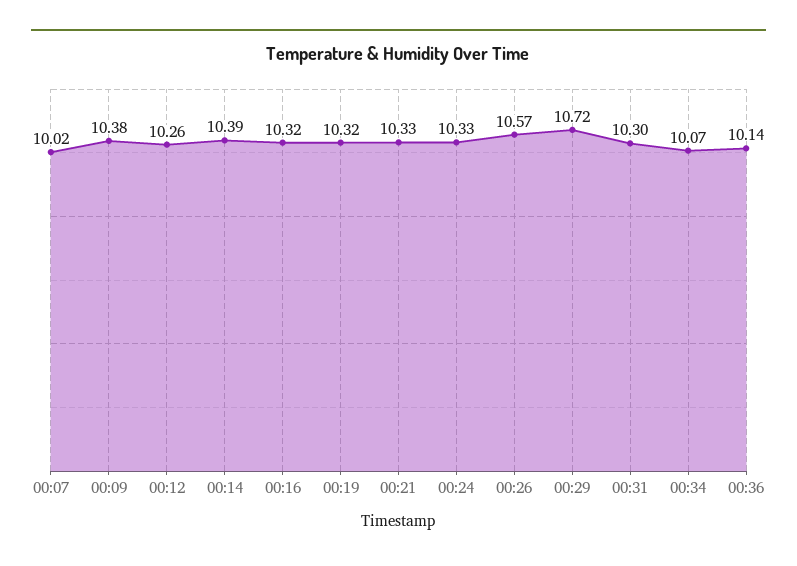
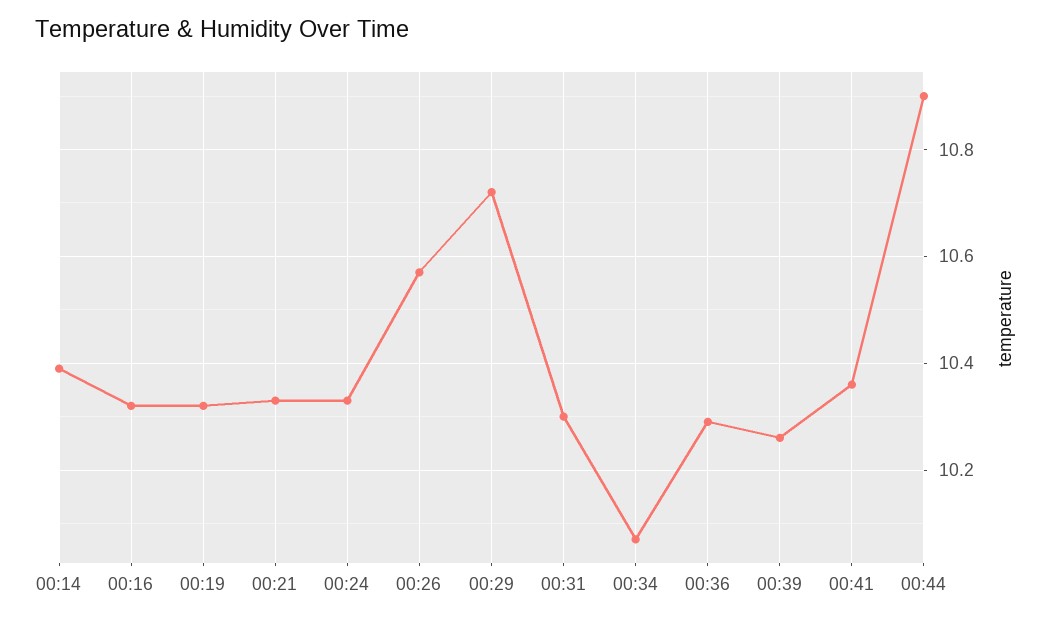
00:07: 10.02 -> none
00:09: 10.38 -> none
00:12: 10.26 -> none
00:36: 10.14 -> 10.3
00:39: none -> 10.25
00:41: none -> 10.35
00:44: none -> 10.9

